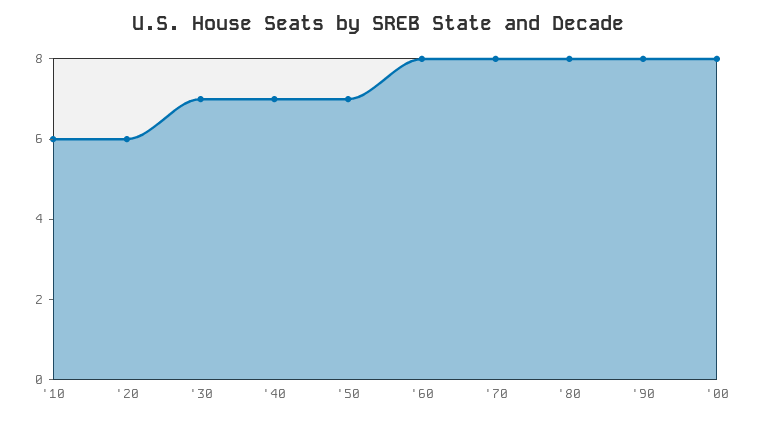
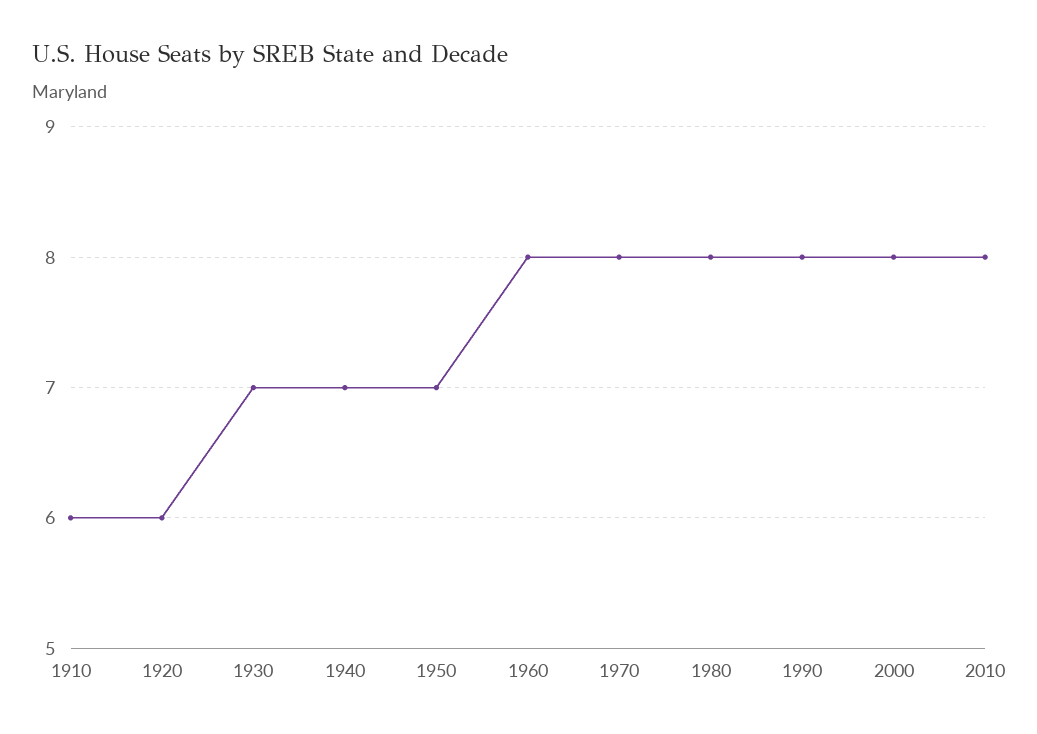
2010: none -> 8

